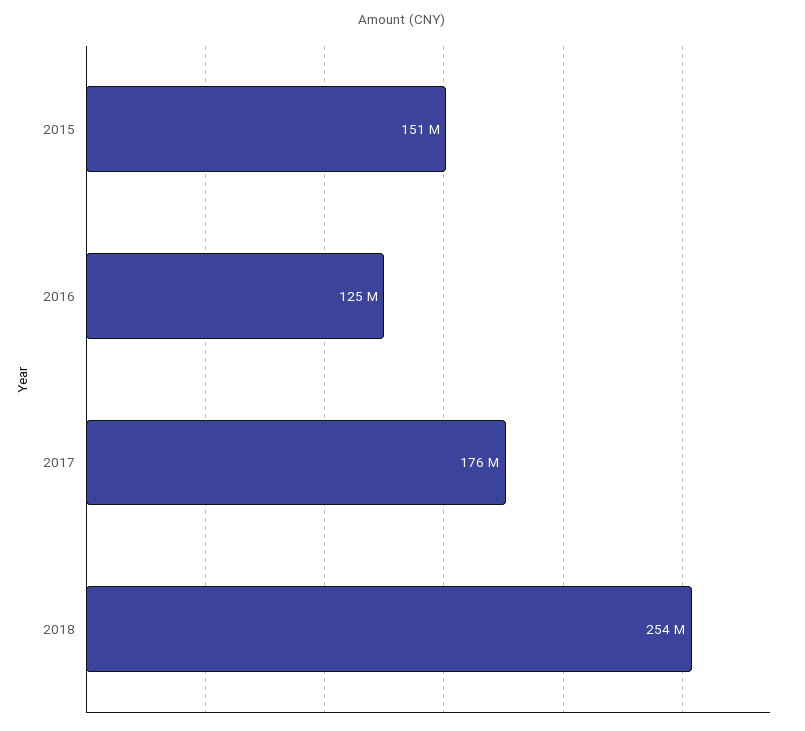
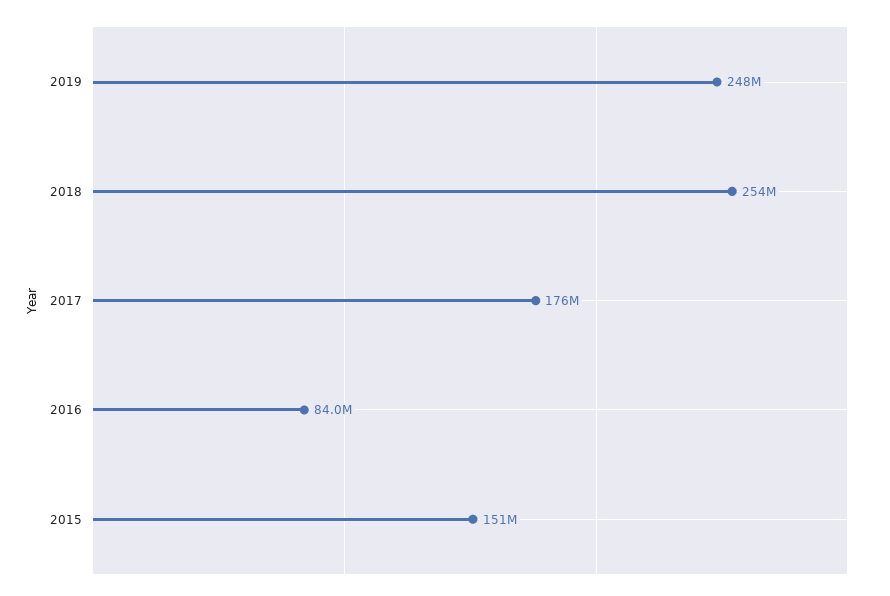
2016: 125000000 -> 84000000
2019: none -> 248000000

